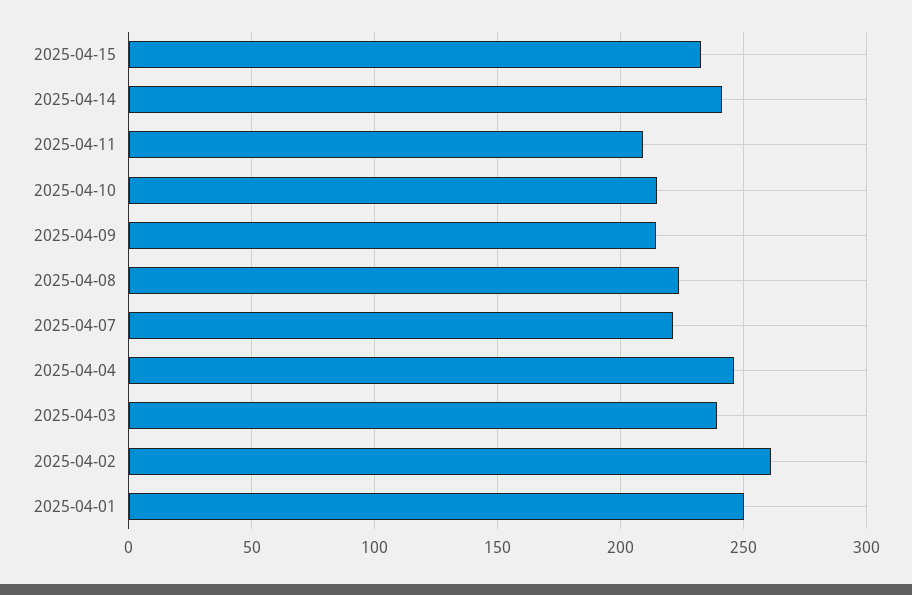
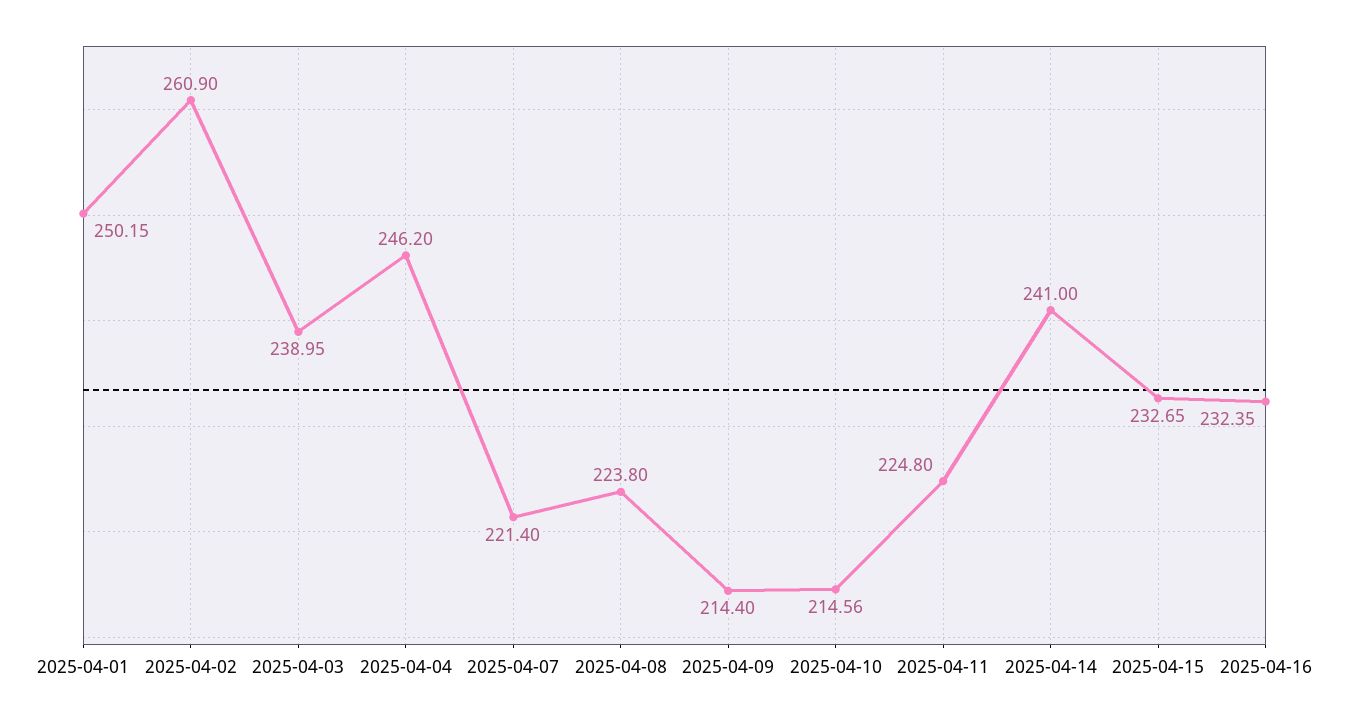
2025-04-11: 210 -> 224.8
2025-04-16: none -> 232.35

